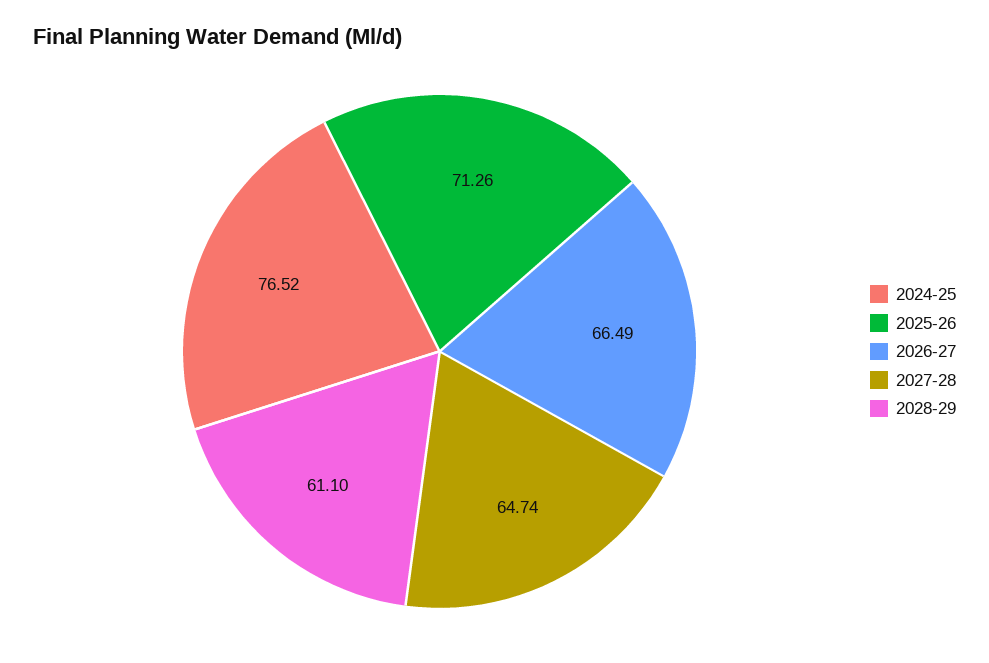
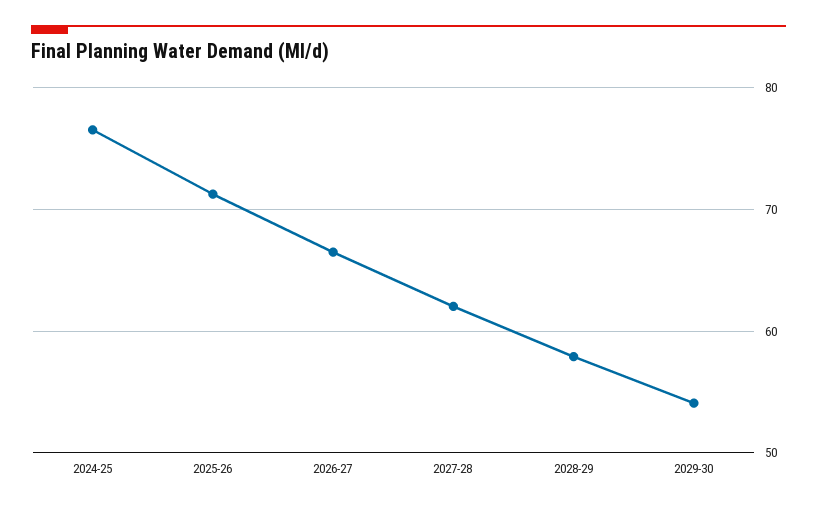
2027-28: 64.74 -> 62
2028-29: 61.1 -> 58
2029-30: none -> 54

